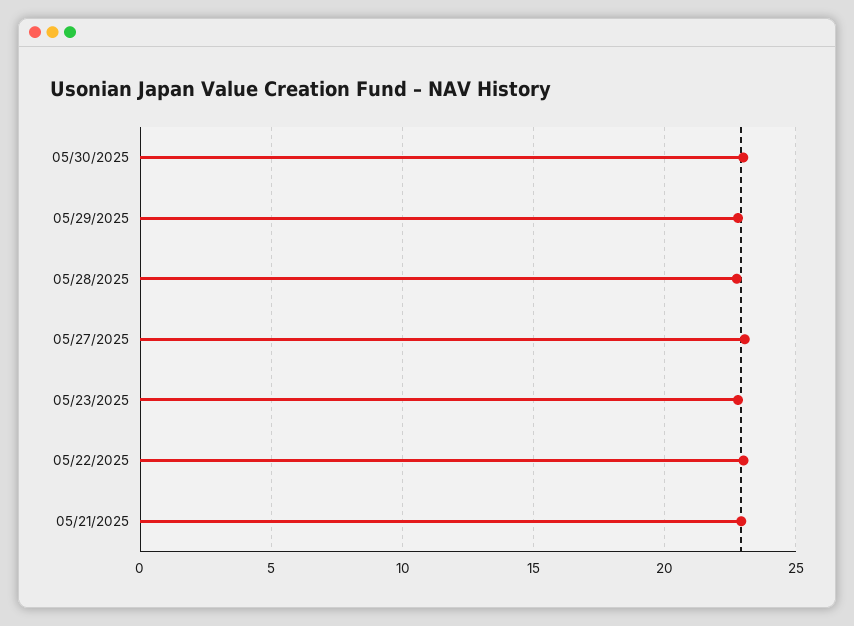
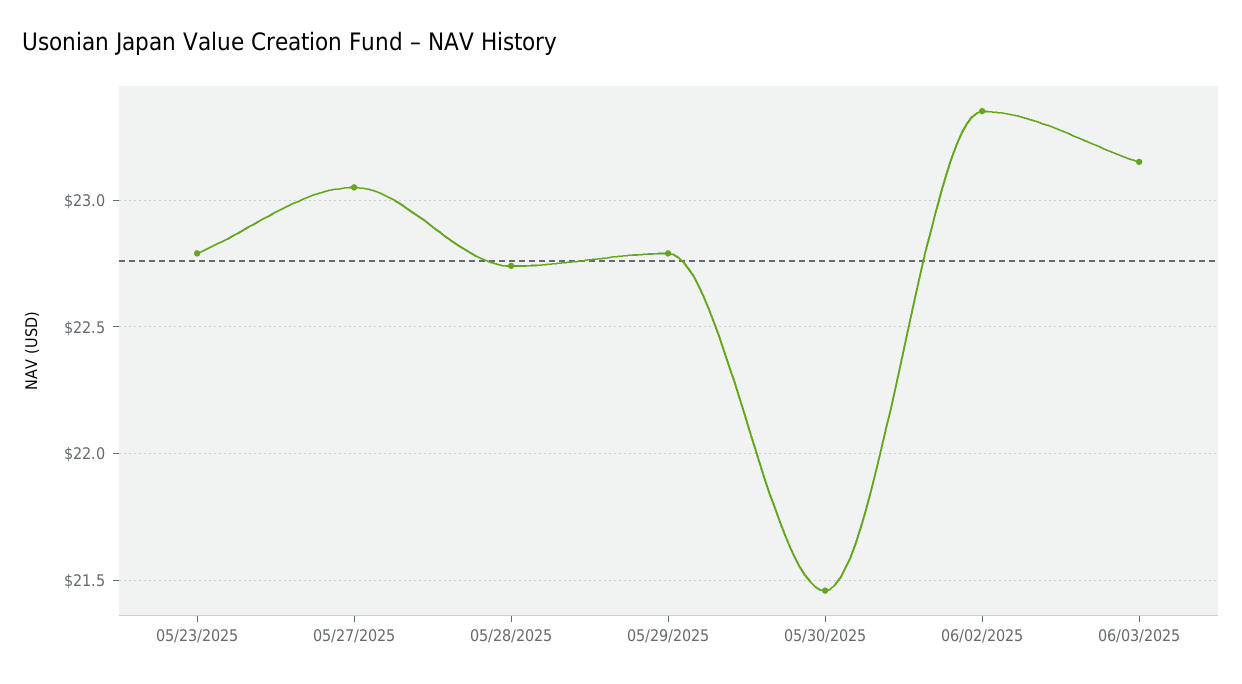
05/30/2025: 23 -> 21.45
05/22/2025: 23 -> none
05/21/2025: 23 -> none
06/02/2025: none -> 23.35
06/03/2025: none -> 23.15

